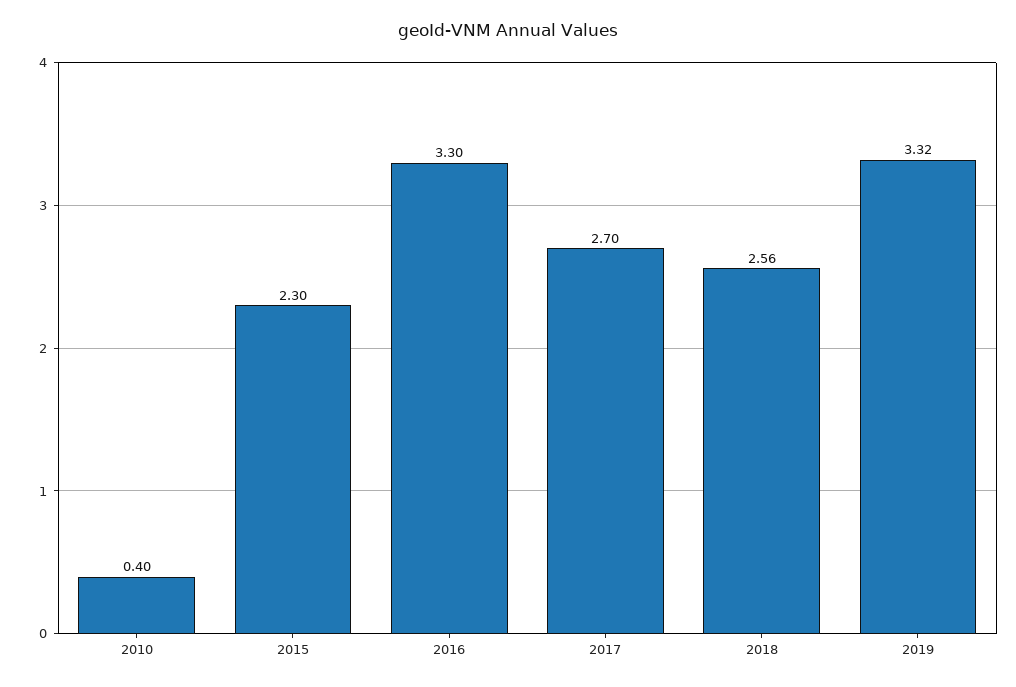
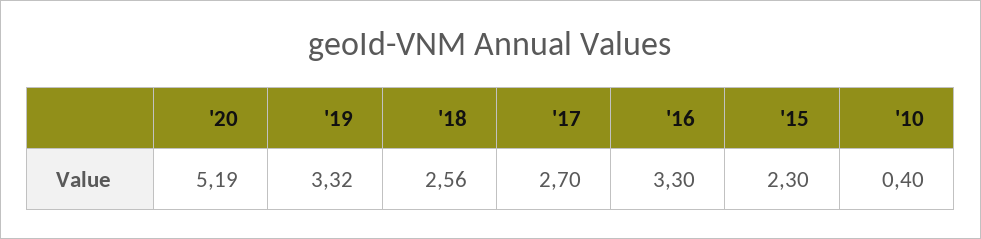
'20: none -> 5.19

